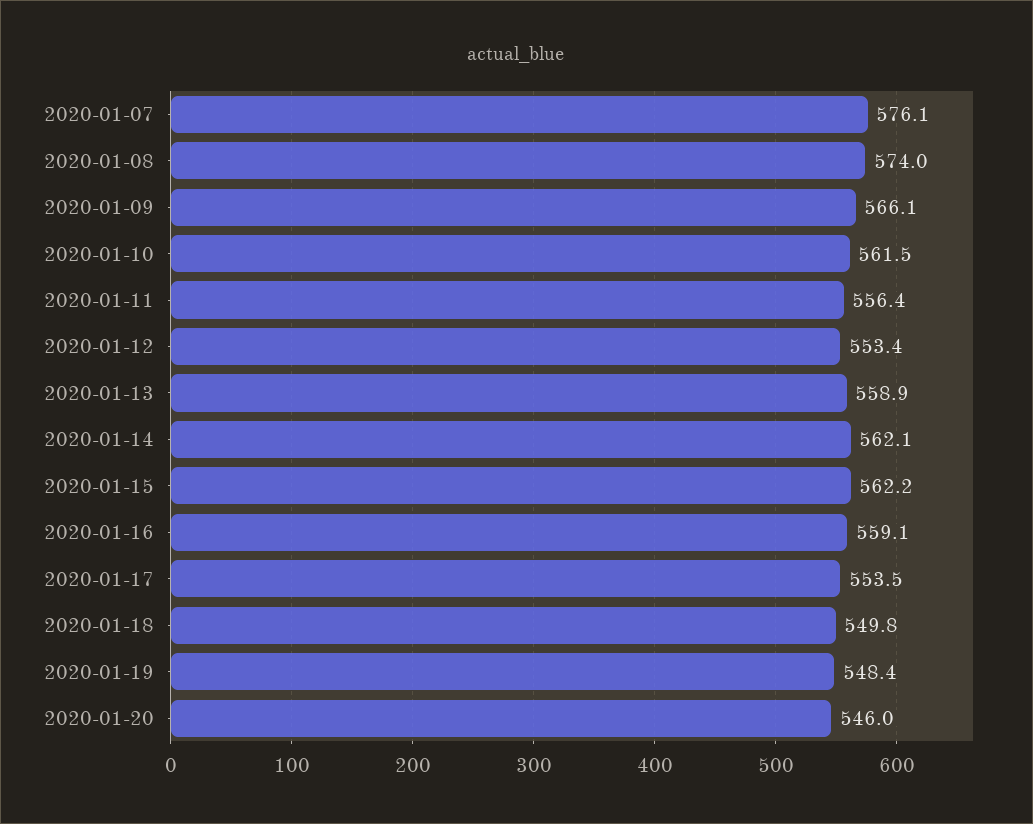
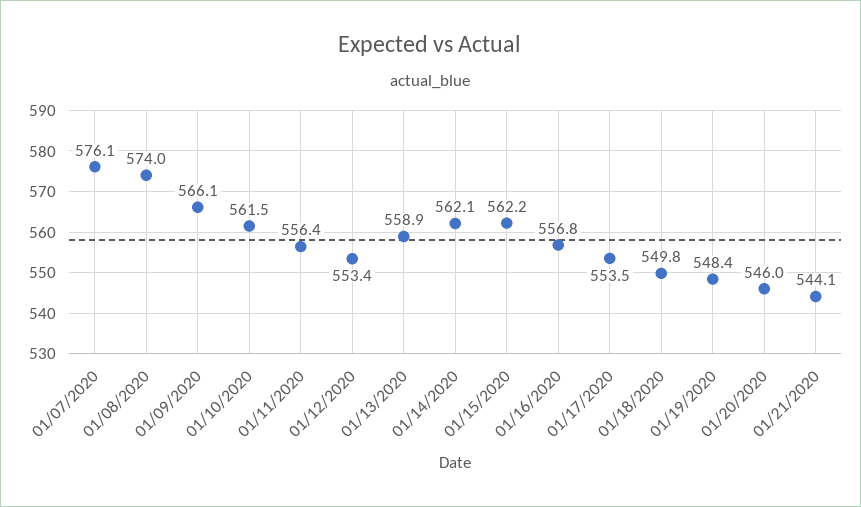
2020-01-16: 559.1 -> 556.8
01/21/2020: none -> 544.1

